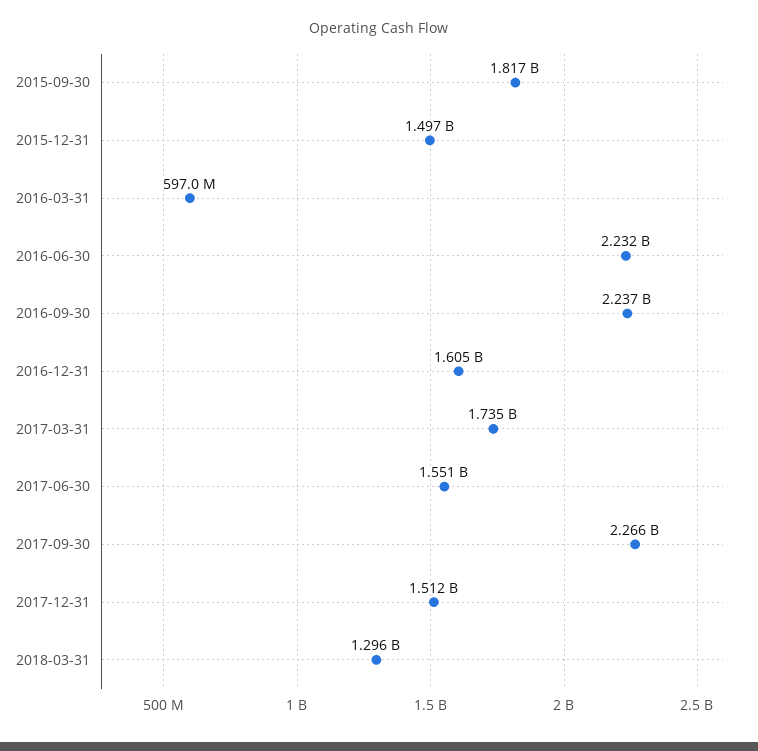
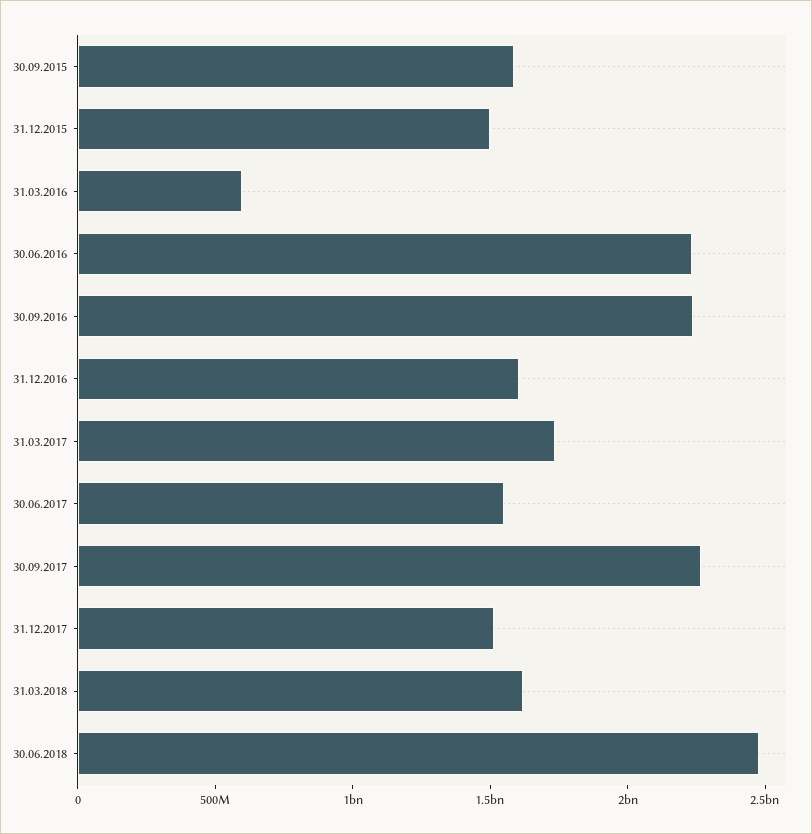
2015-09-30: 1817000000 -> 1600000000
2018-03-31: 1296000000 -> 1600000000
30.06.2018: none -> 2500000000

